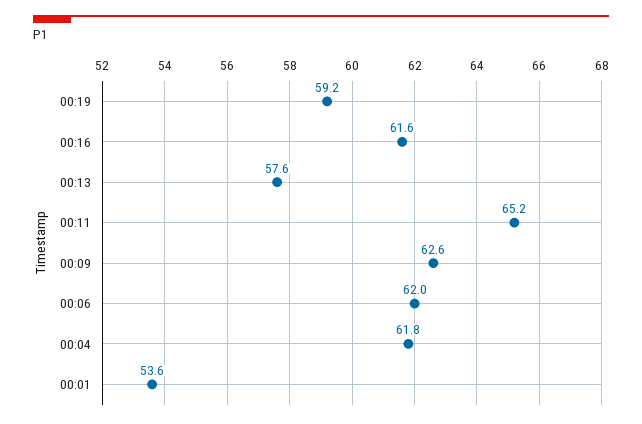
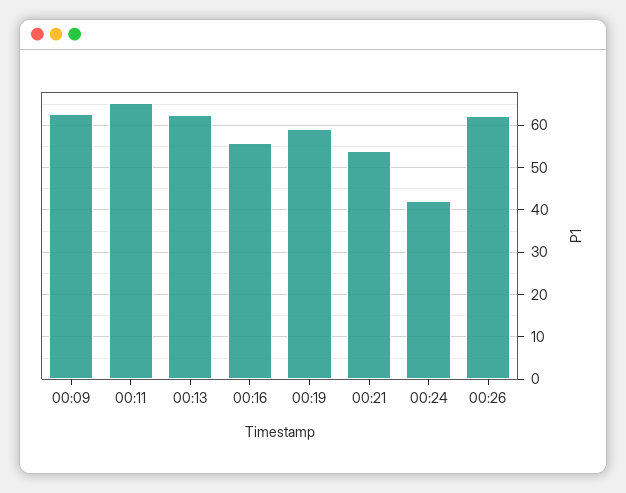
00:16: 61.6 -> 56
00:13: 57.6 -> 62
00:06: 62 -> none
00:04: 61.8 -> none
00:01: 53.6 -> none
00:21: none -> 54
00:24: none -> 42
00:26: none -> 62

